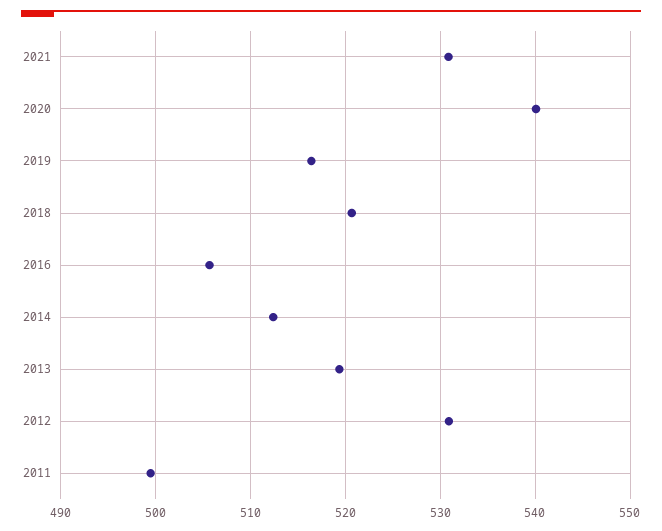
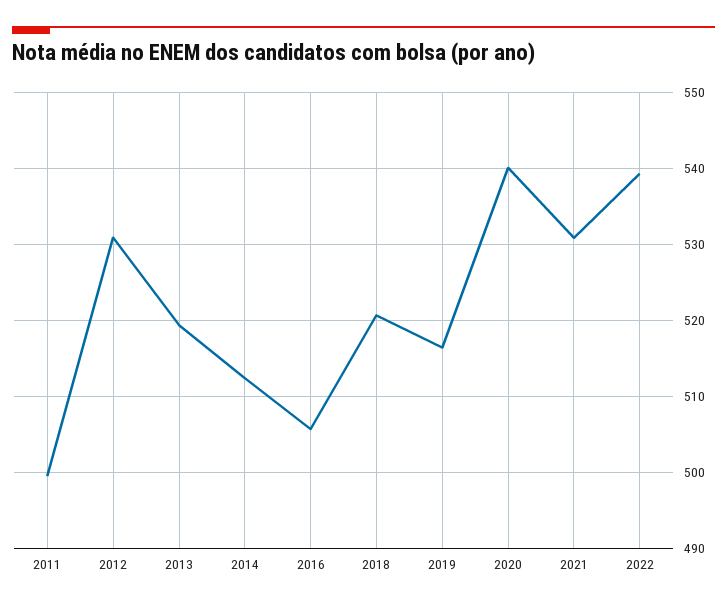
2022: none -> 539

